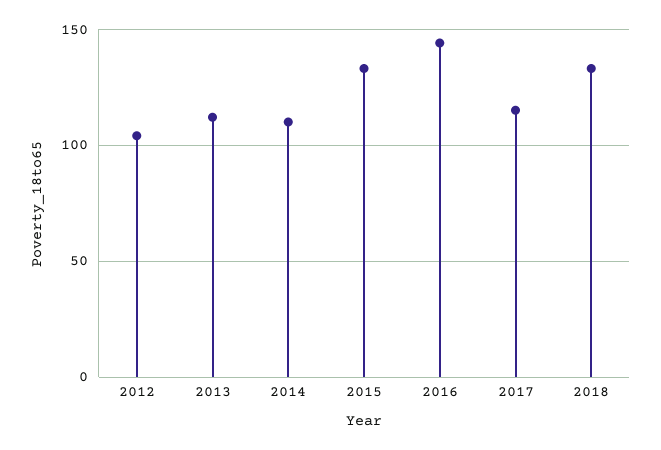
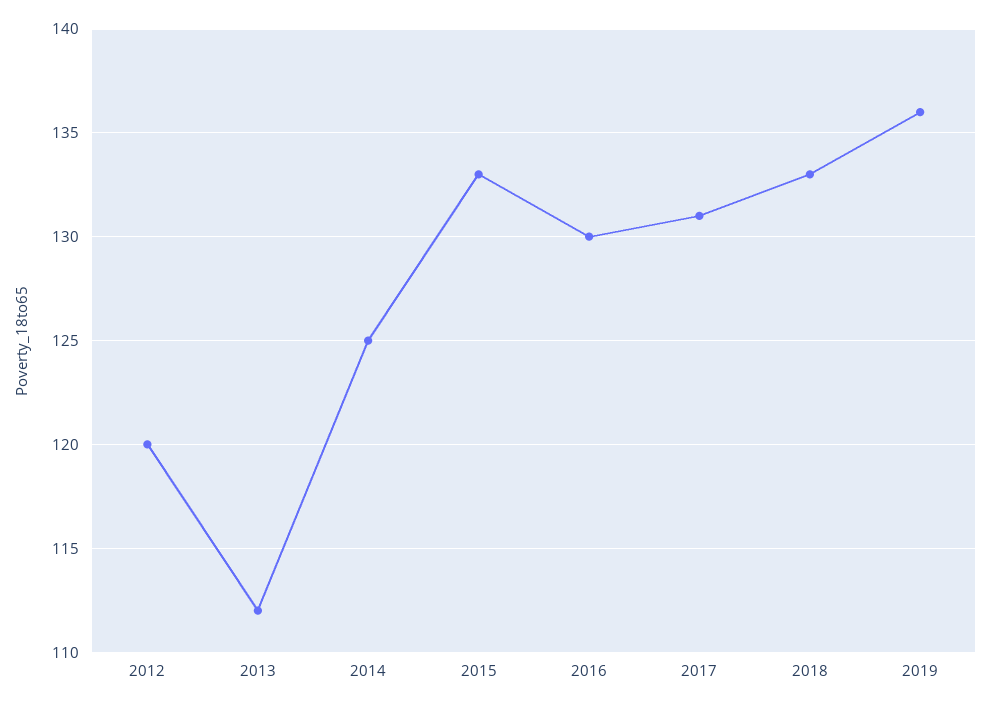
2012: 105 -> 120
2014: 110 -> 125
2016: 145 -> 130
2017: 115 -> 131
2019: none -> 136

